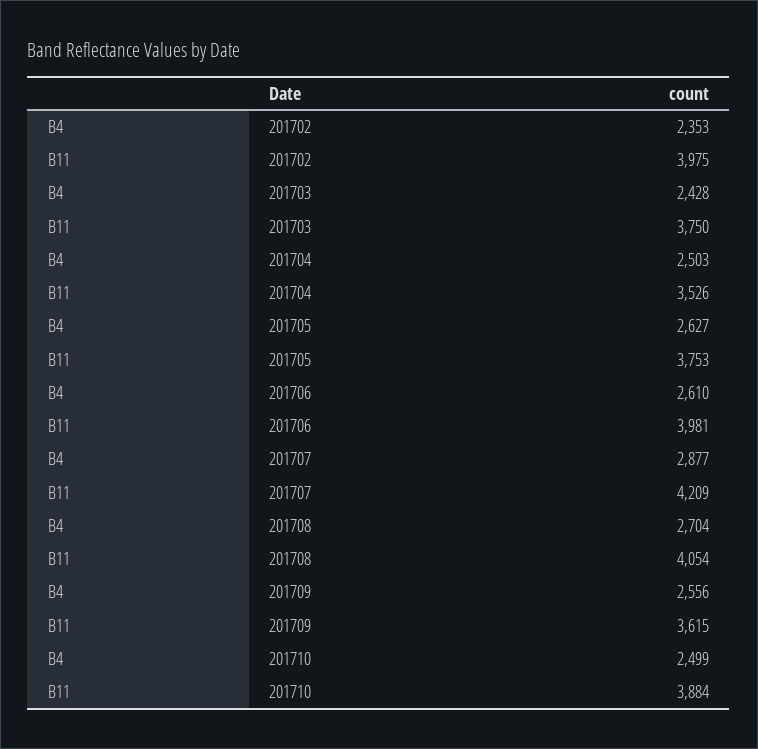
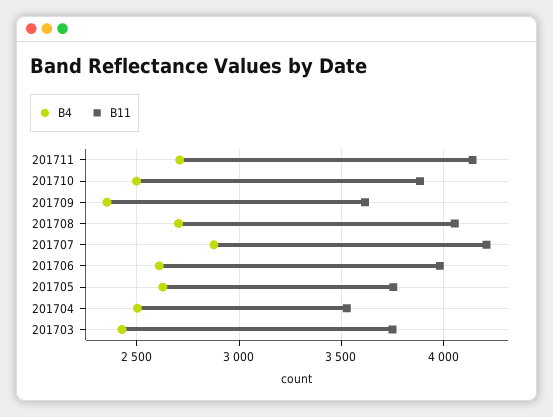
B4, 201702: 2353 -> none
B11, 201702: 3975 -> none
B4, 201709: 2556 -> 2350
B4, 201711: none -> 2700
B11, 201711: none -> 4150

